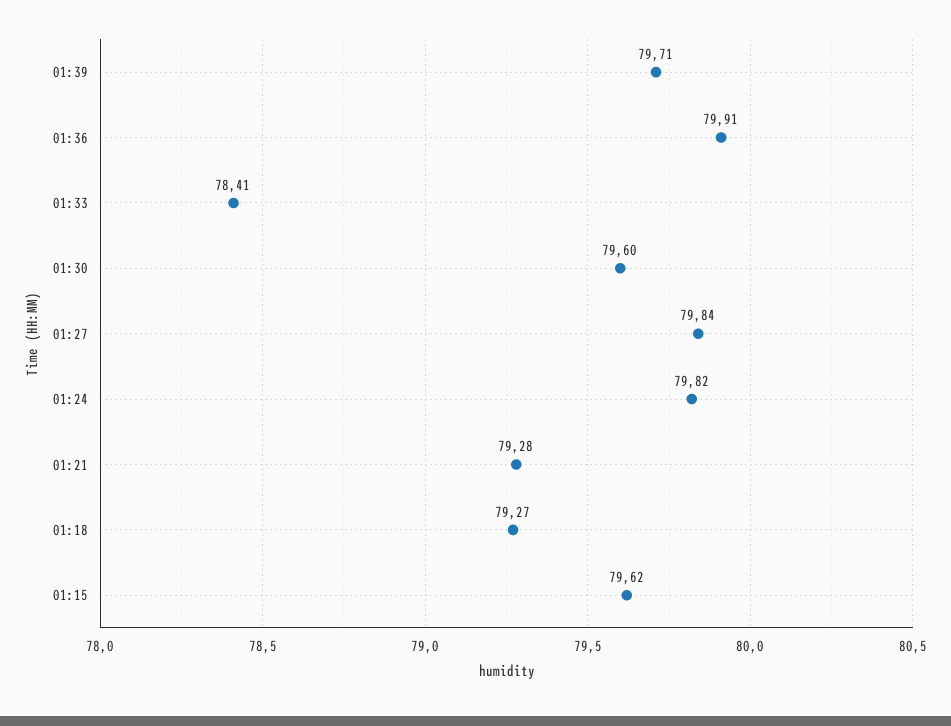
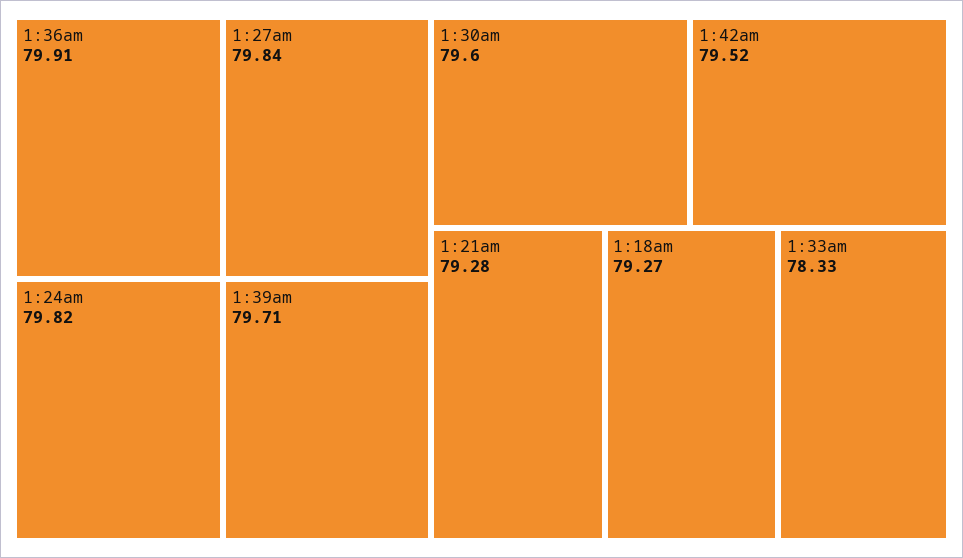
01:33: 78.41 -> 78.33
01:15: 79.62 -> none
1:42am: none -> 79.52

